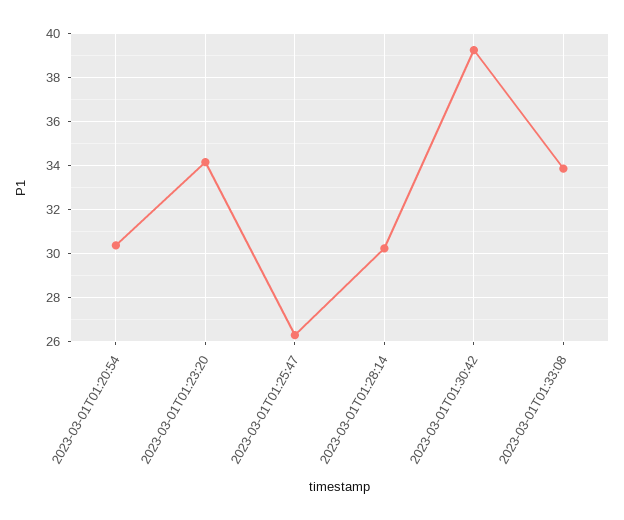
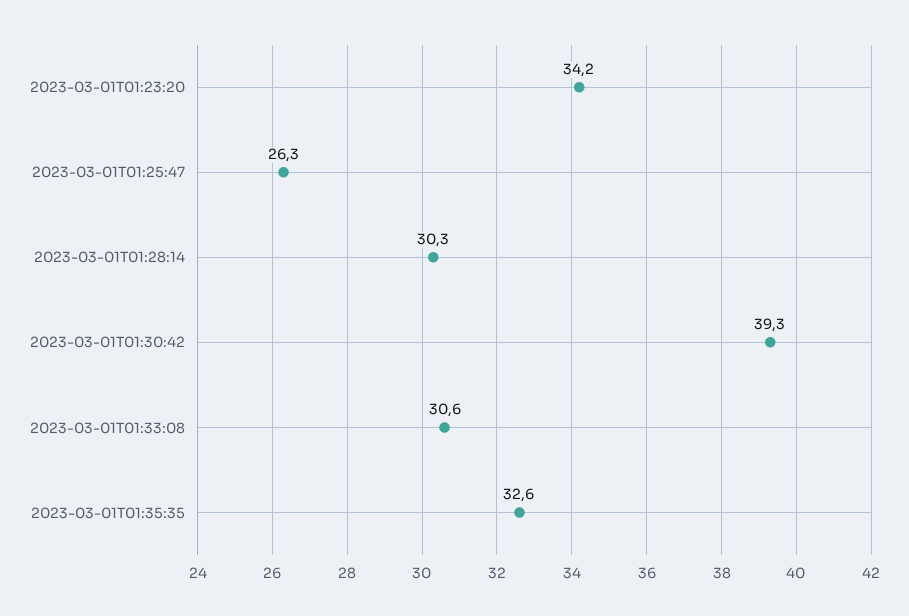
2023-03-01T01:20:54: 30.5 -> none
2023-03-01T01:33:08: 34 -> 30.6
2023-03-01T01:35:35: none -> 32.6

